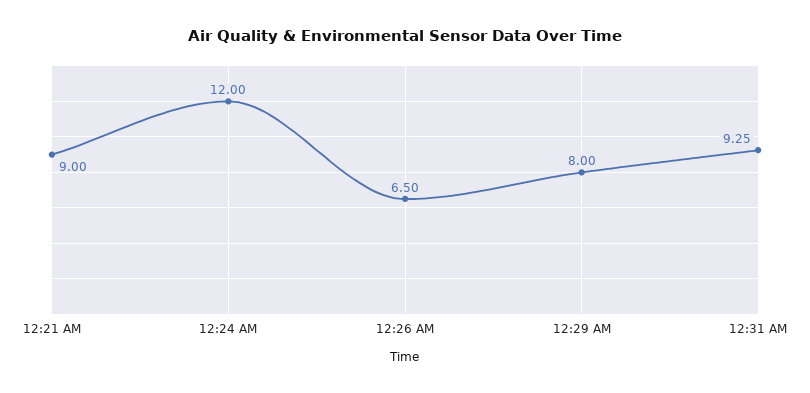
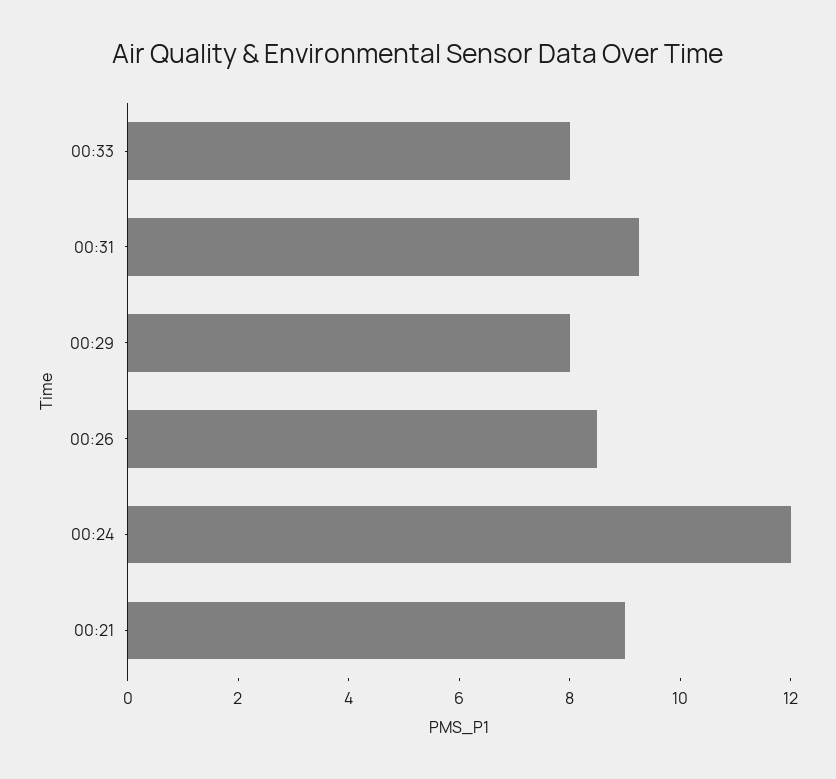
12:26 AM: 6.5 -> 8.5
00:33: none -> 8

